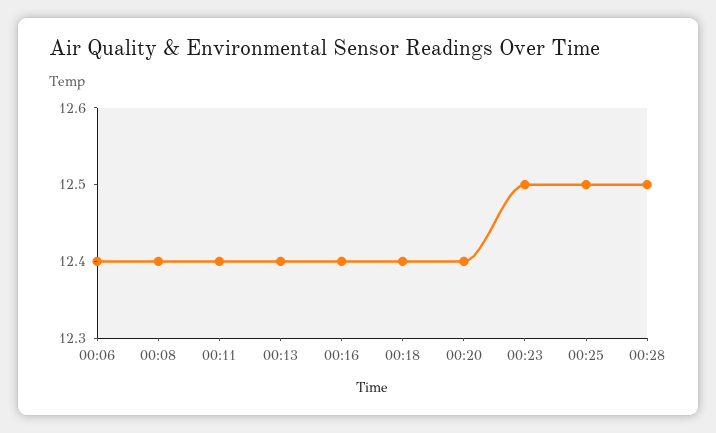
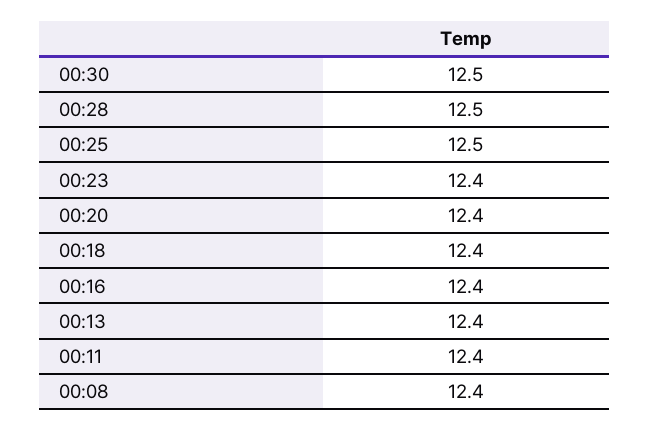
00:06: 12.4 -> none
00:23: 12.5 -> 12.4
00:30: none -> 12.5

